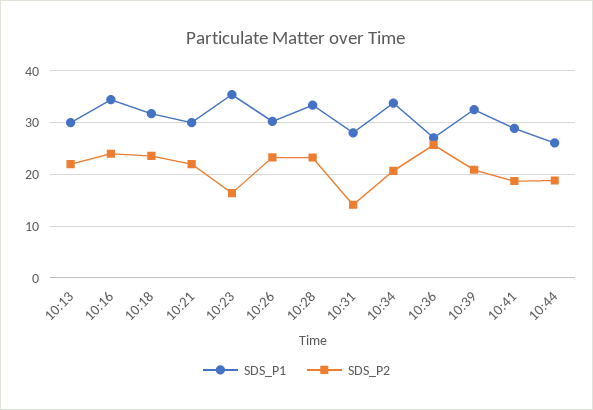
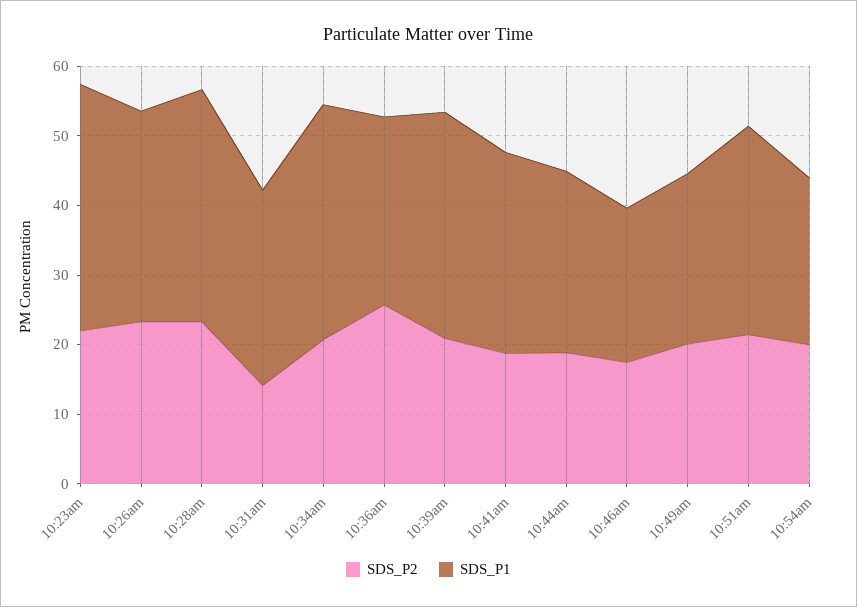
SDS_P1, 10:13: 30 -> none
SDS_P2, 10:13: 22 -> none
SDS_P1, 10:16: 34 -> none
SDS_P2, 10:16: 24 -> none
SDS_P1, 10:18: 32 -> none
SDS_P2, 10:18: 24 -> none
SDS_P1, 10:21: 30 -> none
SDS_P2, 10:21: 22 -> none
SDS_P2, 10:23: 16 -> 22
SDS_P2, 10:46am: none -> 18
SDS_P1, 10:46am: none -> 22
SDS_P2, 10:49am: none -> 20
SDS_P1, 10:49am: none -> 24
SDS_P2, 10:51am: none -> 22
SDS_P1, 10:51am: none -> 30
SDS_P2, 10:54am: none -> 20
SDS_P1, 10:54am: none -> 24

